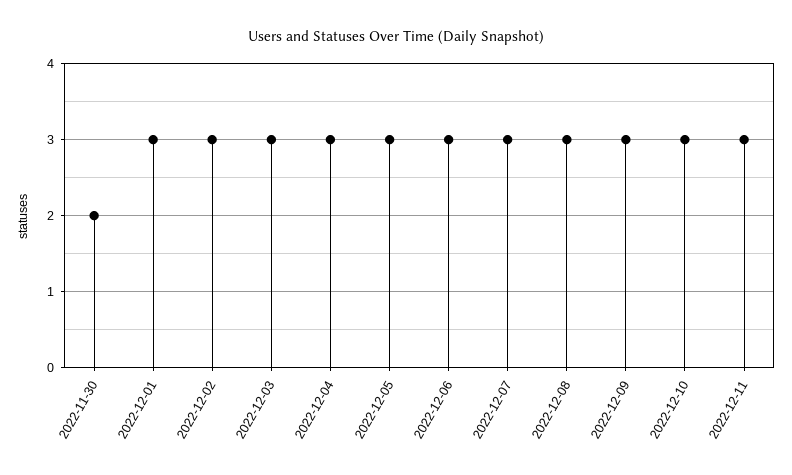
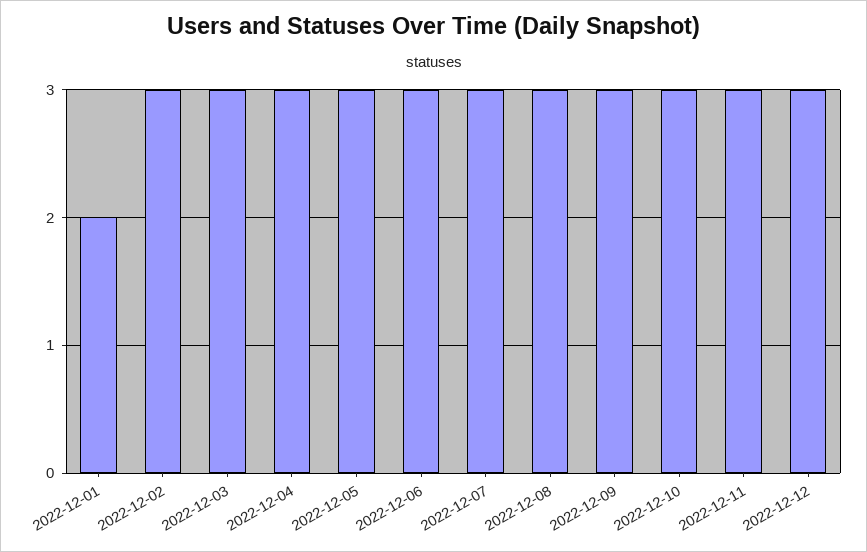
2022-11-30: 2 -> none
2022-12-01: 3 -> 2
2022-12-12: none -> 3

